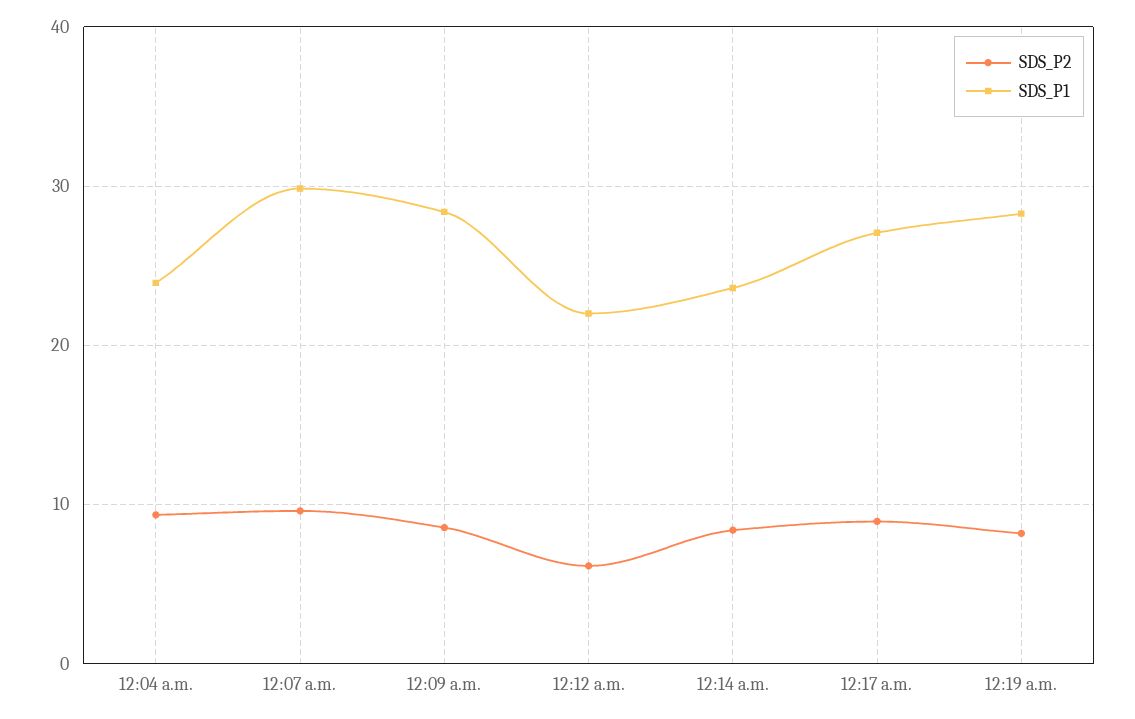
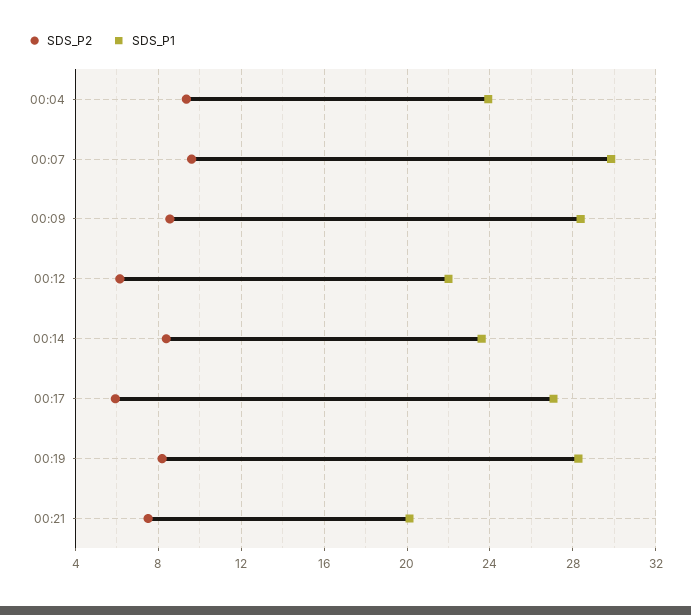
SDS_P2, 12:17 a.m.: 9 -> 6
SDS_P2, 00:21: none -> 7.5
SDS_P1, 00:21: none -> 20

